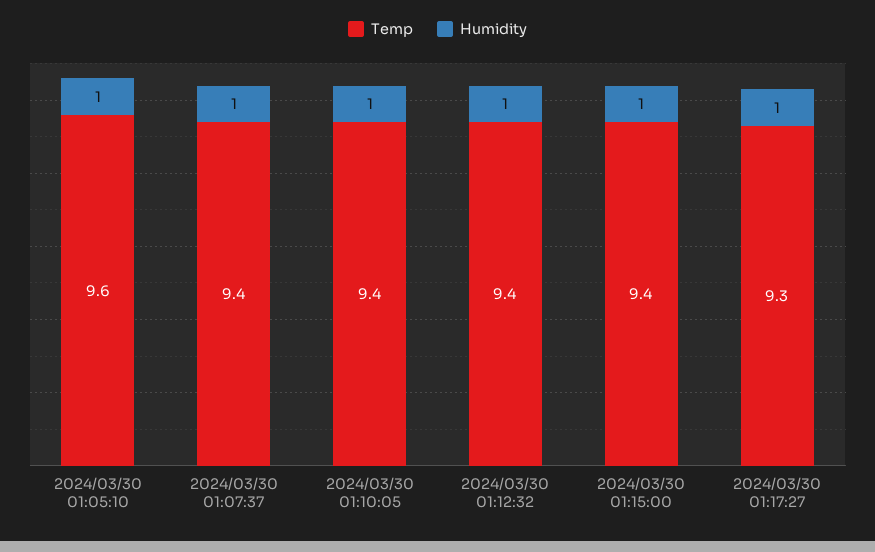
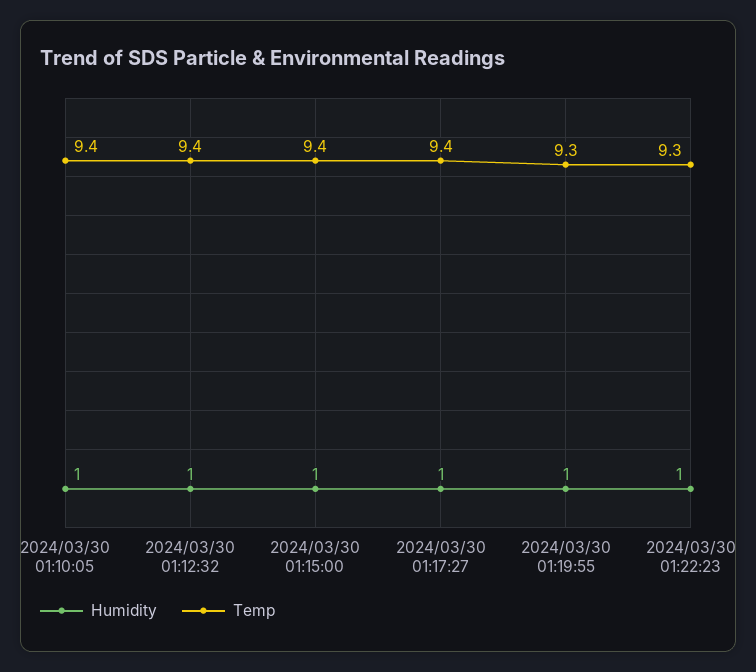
Temp, 2024/03/30 01:05:10: 9.6 -> none
Humidity, 2024/03/30 01:05:10: 1 -> none
Temp, 2024/03/30 01:07:37: 9.4 -> none
Humidity, 2024/03/30 01:07:37: 1 -> none
Temp, 2024/03/30 01:17:27: 9.3 -> 9.4
Humidity, 2024/03/30 01:19:55: none -> 1
Temp, 2024/03/30 01:19:55: none -> 9.3
Humidity, 2024/03/30 01:22:23: none -> 1
Temp, 2024/03/30 01:22:23: none -> 9.3

